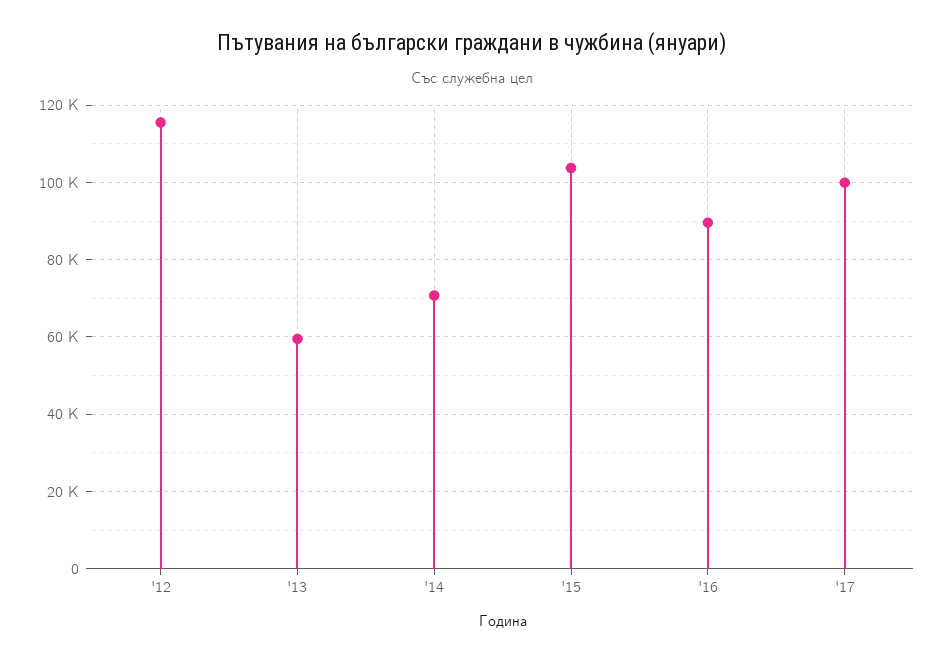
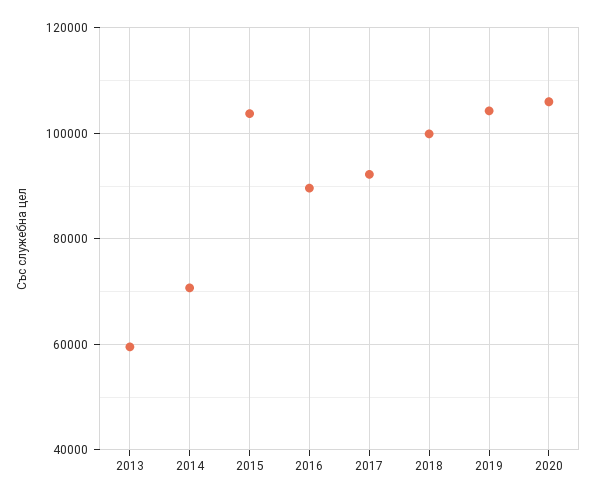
'12: 116000 -> none
'17: 100000 -> 92000
2018: none -> 100000
2019: none -> 104000
2020: none -> 106000

